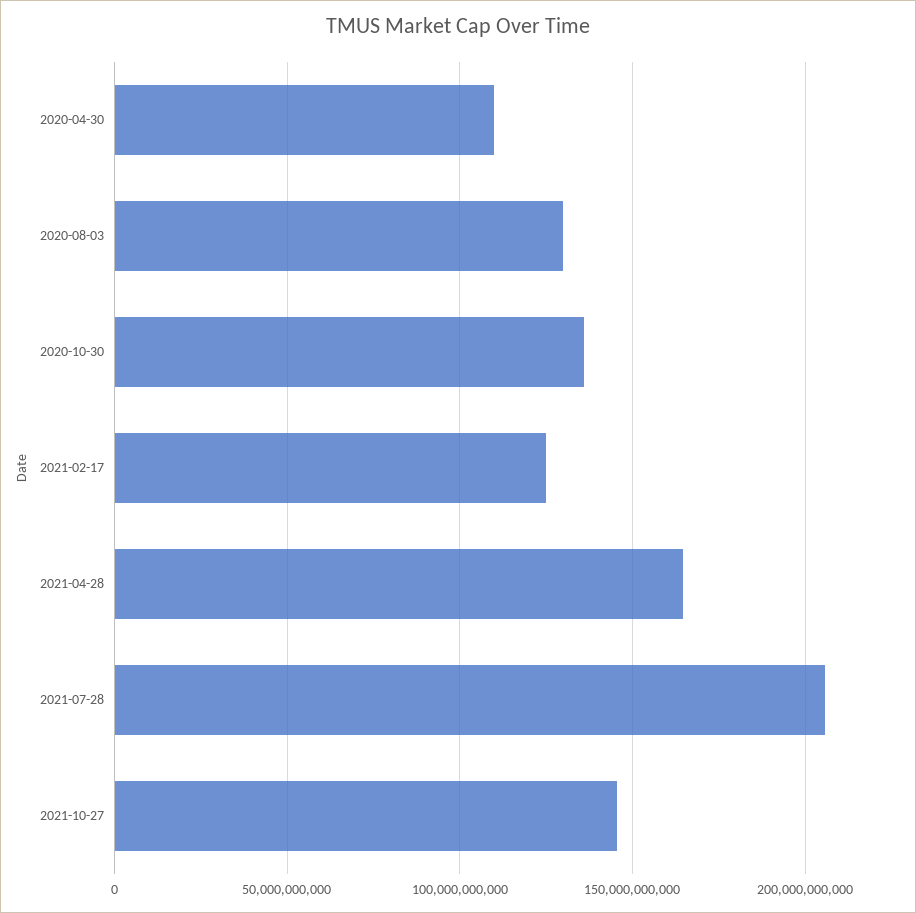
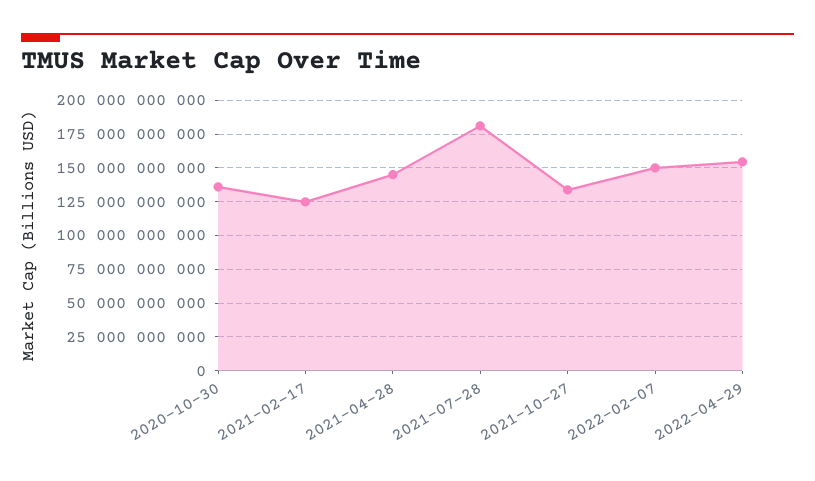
2020-04-30: 110000000000 -> none
2020-08-03: 130000000000 -> none
2021-04-28: 165000000000 -> 145000000000
2021-07-28: 205000000000 -> 180000000000
2021-10-27: 145000000000 -> 135000000000
2022-02-07: none -> 150000000000
2022-04-29: none -> 155000000000

